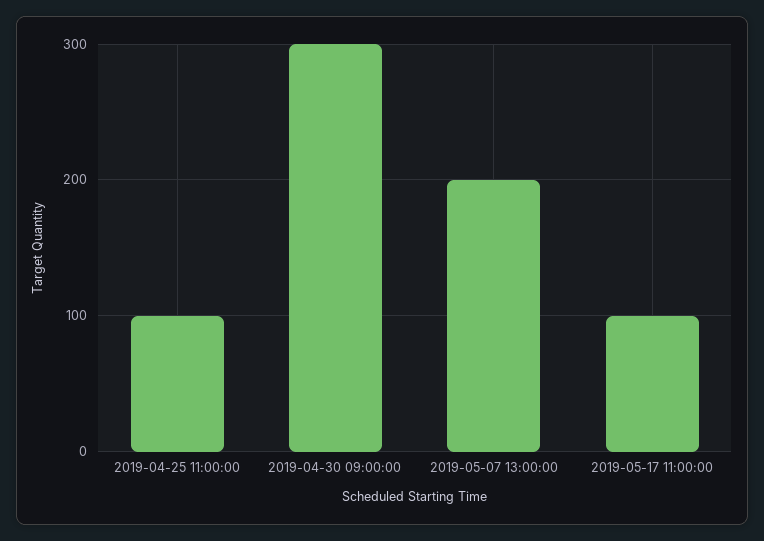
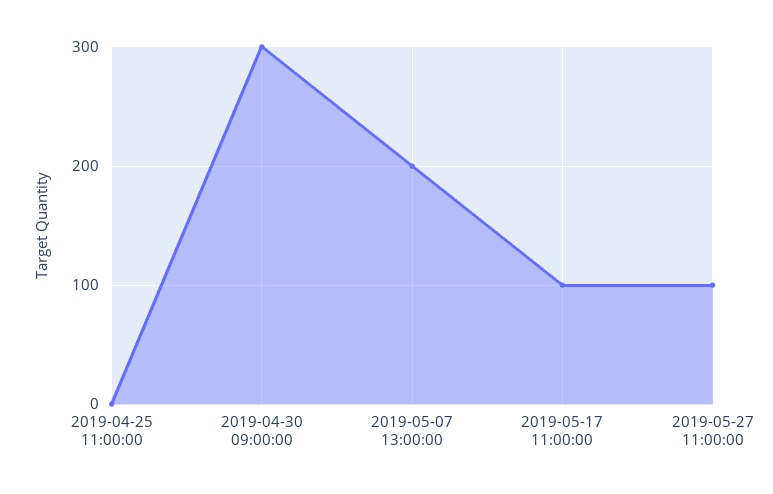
2019-04-25 11:00:00: 100 -> 0
2019-05-27 11:00:00: none -> 100

